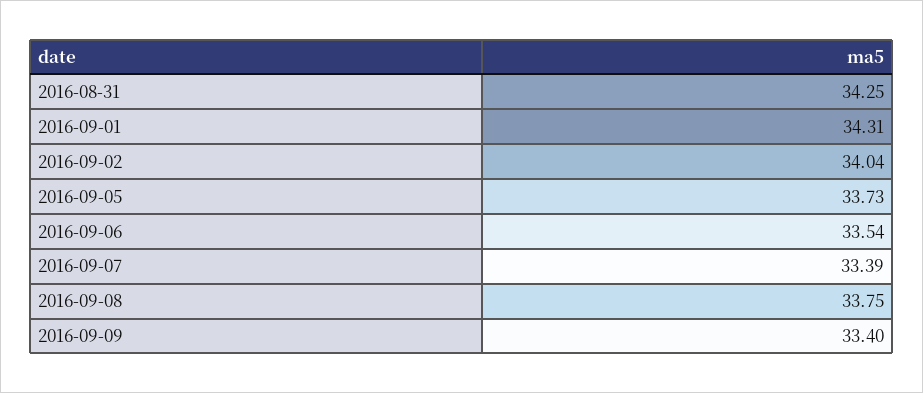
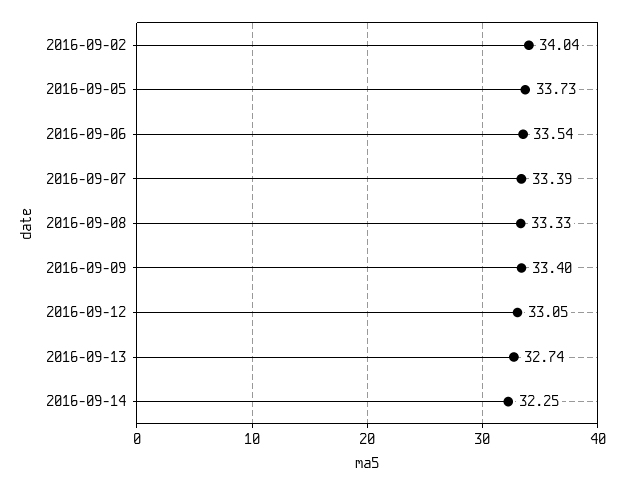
2016-08-31: 34.25 -> none
2016-09-01: 34.31 -> none
2016-09-08: 33.75 -> 33.33
2016-09-12: none -> 33.05
2016-09-13: none -> 32.74
2016-09-14: none -> 32.25

